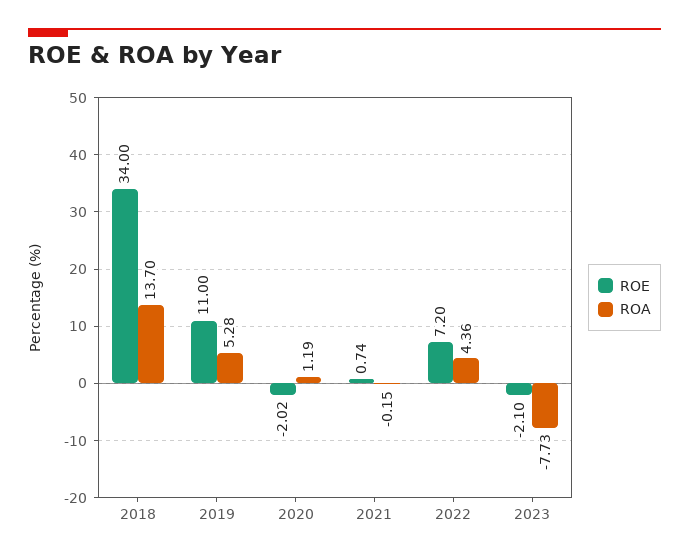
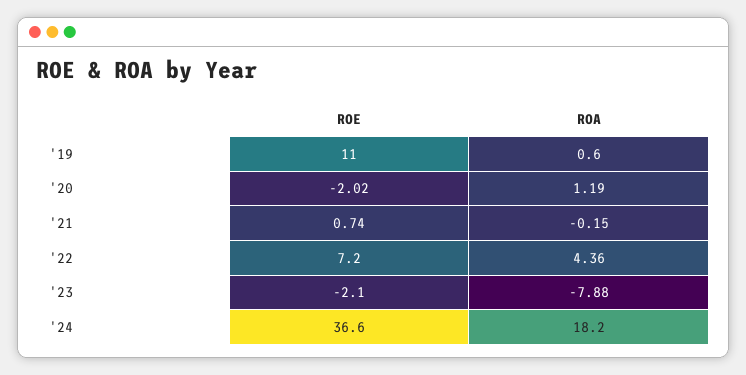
ROE, 2018: 34 -> none
ROA, 2018: 13.7 -> none
ROA, 2019: 5.28 -> 0.6
ROA, 2023: -7.73 -> -7.88
ROE, '24: none -> 36.6
ROA, '24: none -> 18.2

